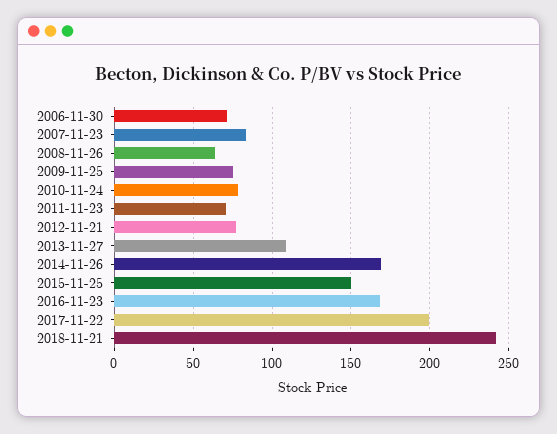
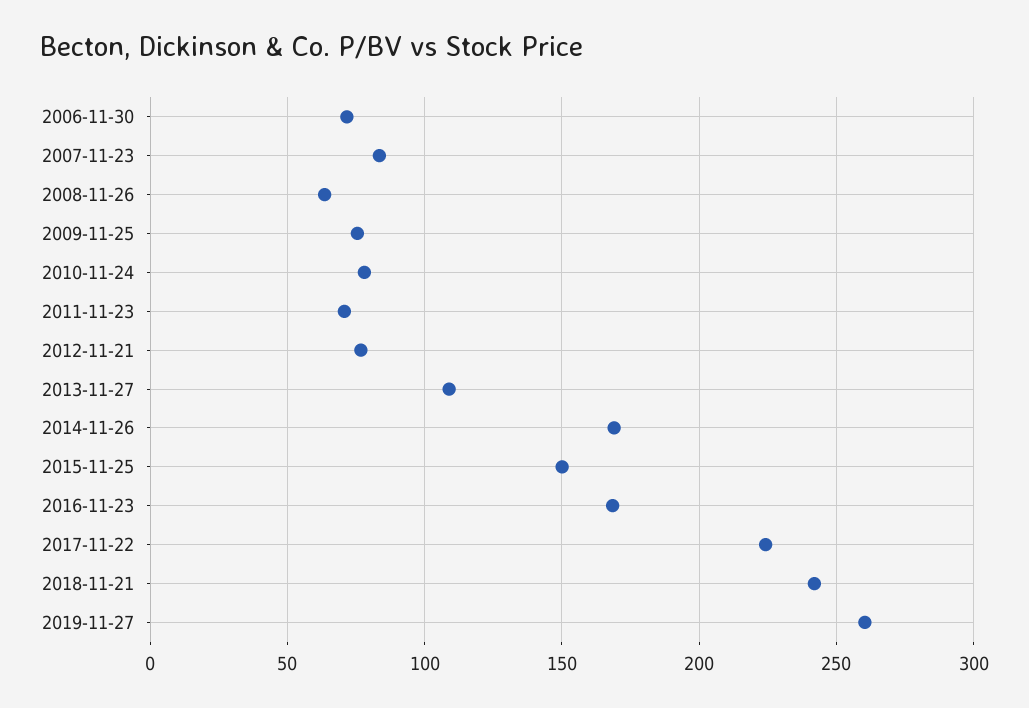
2017-11-22: 200 -> 225
2019-11-27: none -> 260

